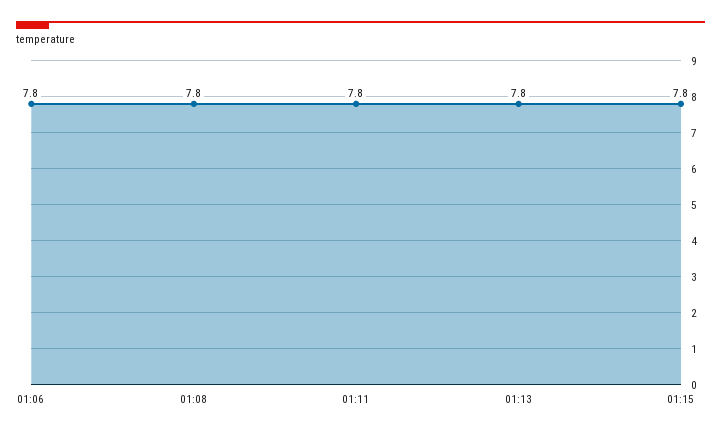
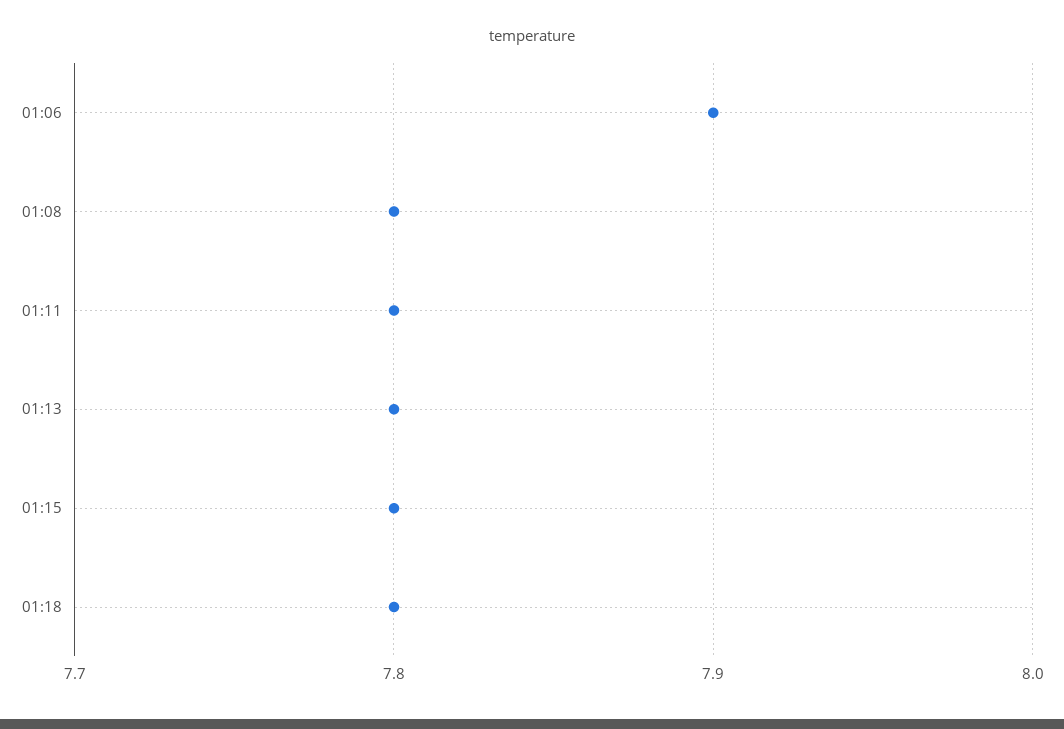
01:06: 7.8 -> 7.9
01:18: none -> 7.8

